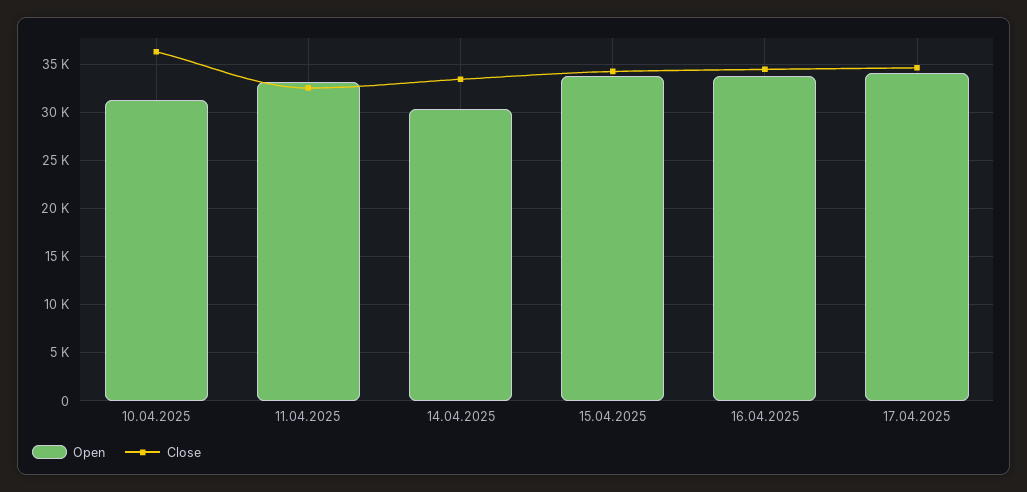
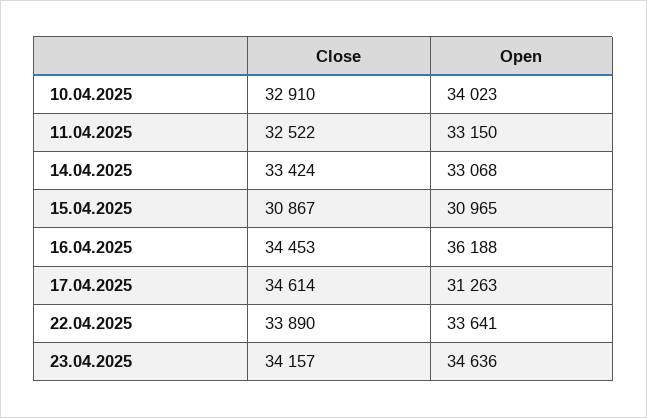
Open, 10.04.2025: 31000 -> 34023
Close, 10.04.2025: 36000 -> 32910
Open, 14.04.2025: 30000 -> 33068
Open, 15.04.2025: 34000 -> 30965
Close, 15.04.2025: 34000 -> 30867
Open, 16.04.2025: 34000 -> 36188
Open, 17.04.2025: 34000 -> 31263
Close, 22.04.2025: none -> 33890
Open, 22.04.2025: none -> 33641
Close, 23.04.2025: none -> 34157
Open, 23.04.2025: none -> 34636

